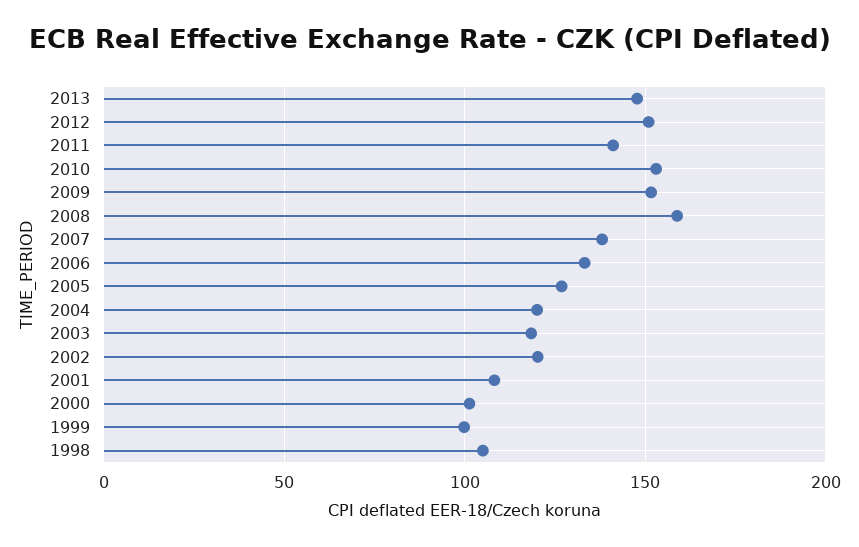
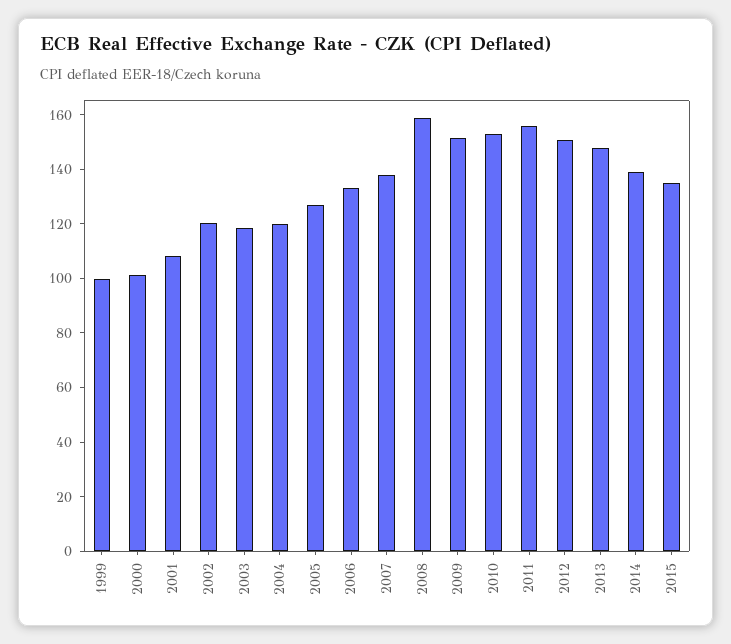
2011: 140 -> 155
1998: 105 -> none
2014: none -> 140
2015: none -> 135

